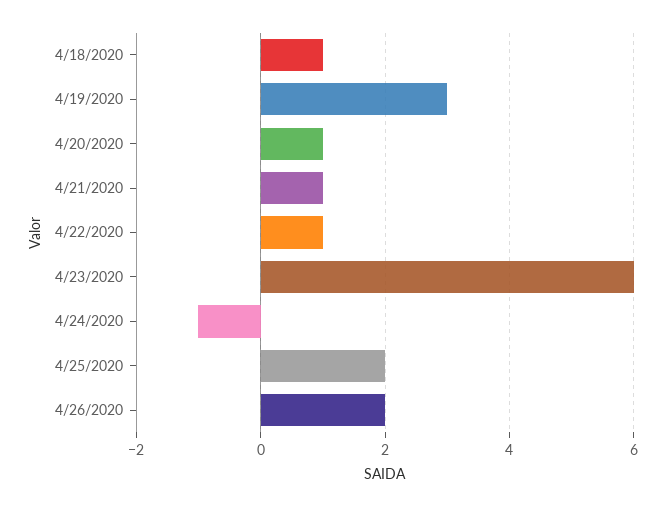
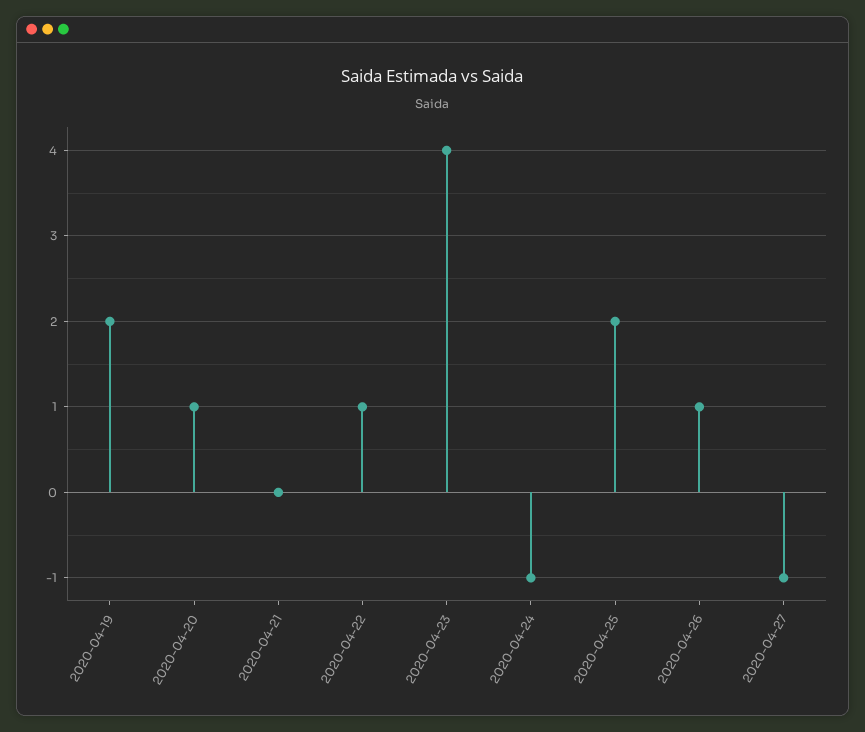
4/18/2020: 1 -> none
4/19/2020: 3 -> 2
4/21/2020: 1 -> 0
4/23/2020: 6 -> 4
4/26/2020: 2 -> 1
2020-04-27: none -> -1

